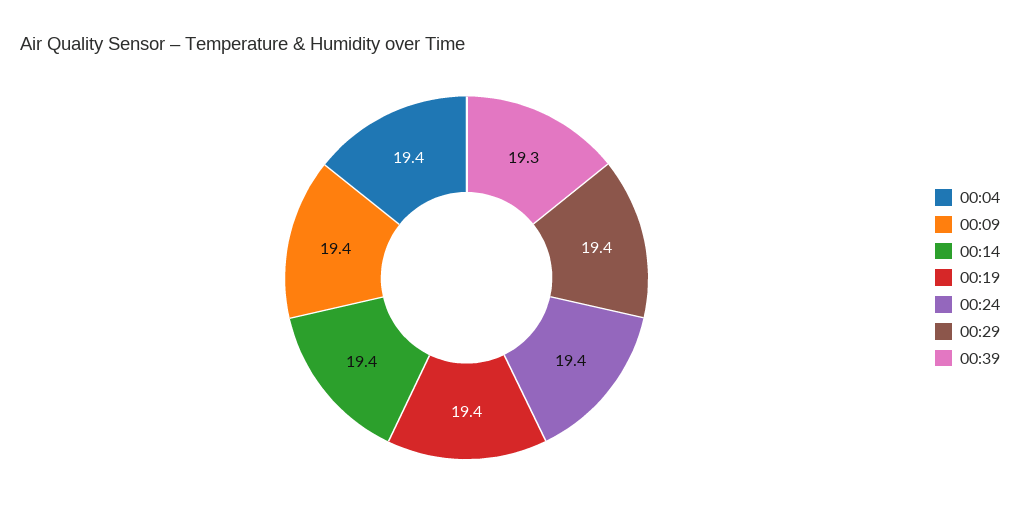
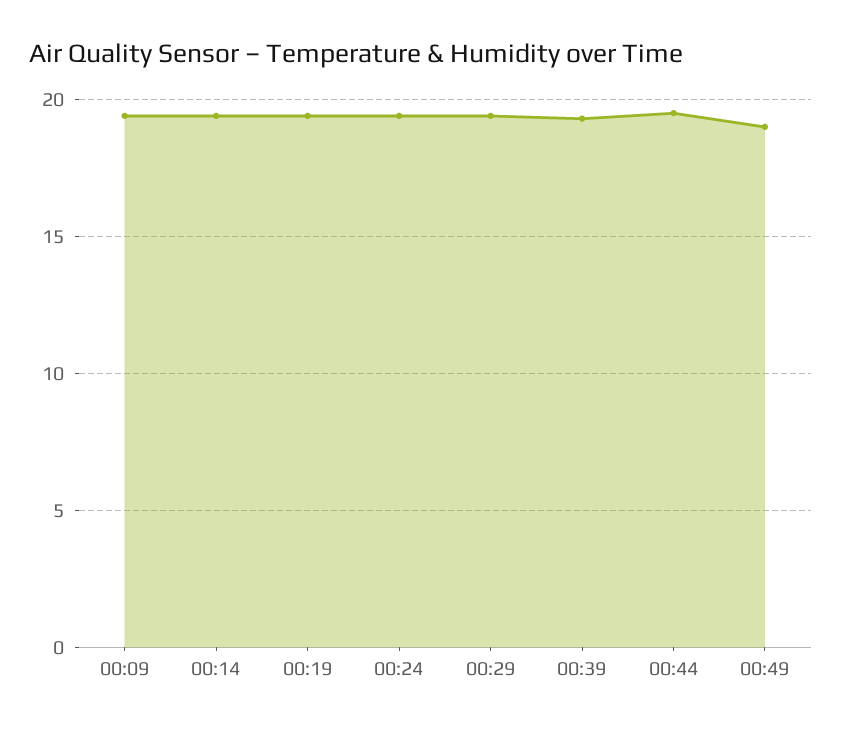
00:04: 19.4 -> none
00:44: none -> 19.5
00:49: none -> 19

